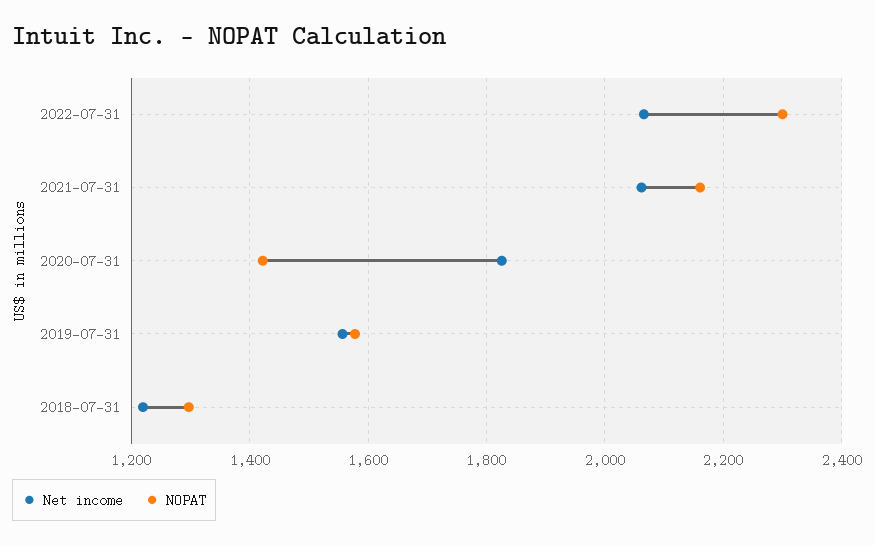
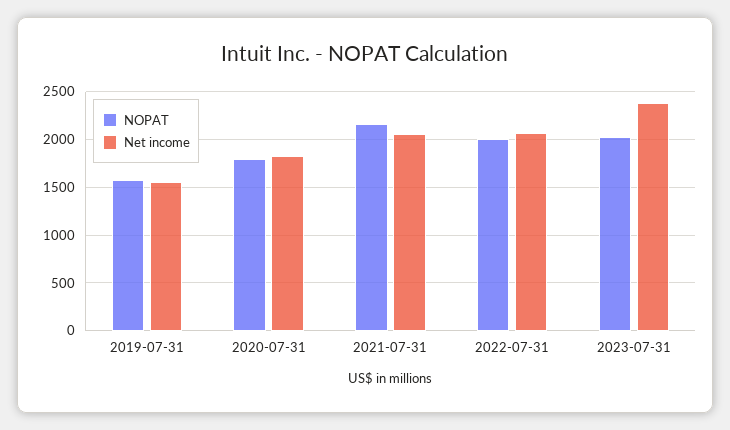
NOPAT, 2022-07-31: 2300 -> 2000
NOPAT, 2020-07-31: 1420 -> 1800
Net income, 2018-07-31: 1220 -> none
NOPAT, 2018-07-31: 1300 -> none
NOPAT, 2023-07-31: none -> 2000
Net income, 2023-07-31: none -> 2400

